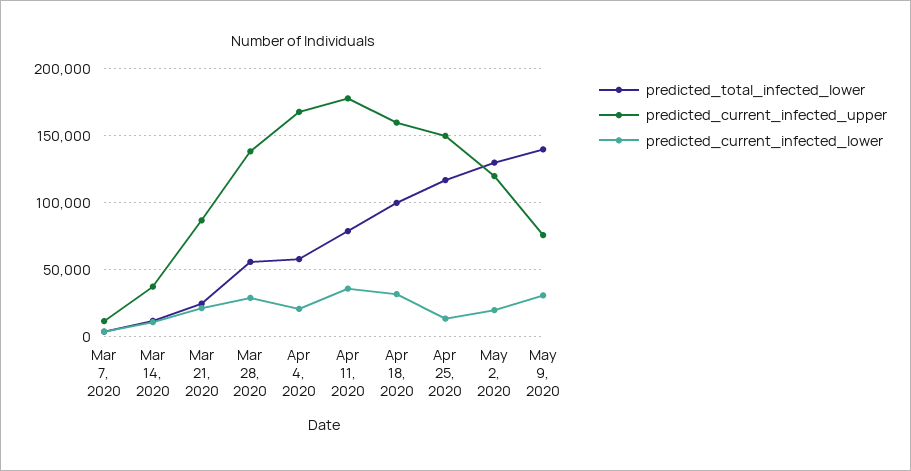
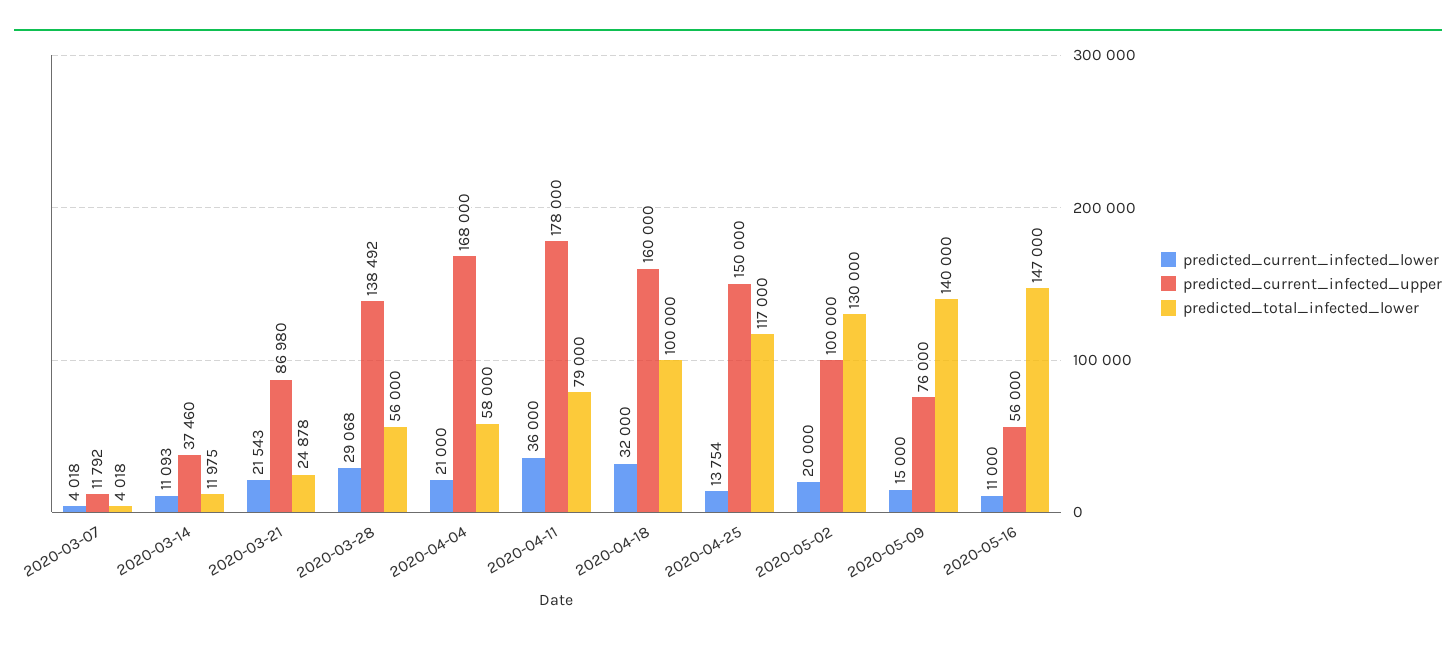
predicted_current_infected_upper, May 2, 2020: 120000 -> 100000
predicted_current_infected_lower, May 9, 2020: 30000 -> 15000
predicted_current_infected_lower, 2020-05-16: none -> 11000
predicted_current_infected_upper, 2020-05-16: none -> 56000
predicted_total_infected_lower, 2020-05-16: none -> 147000

